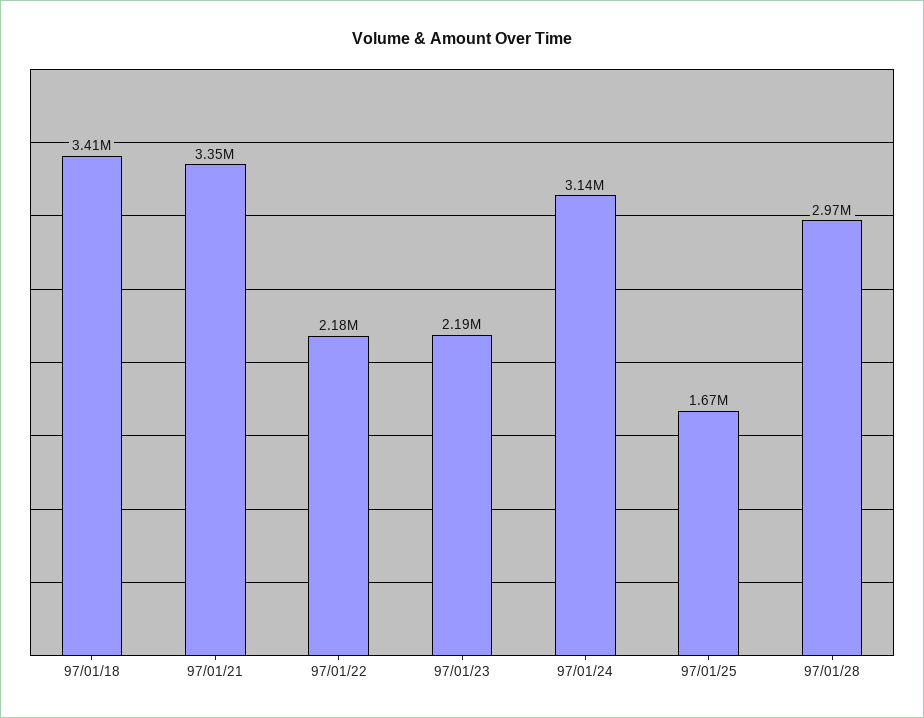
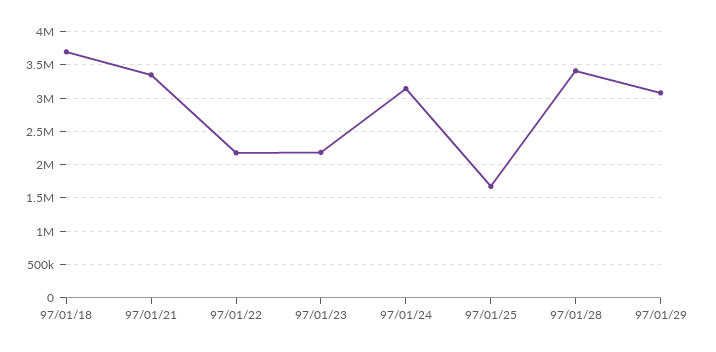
97/01/18: 3410000 -> 3700000
97/01/28: 2970000 -> 3400000
97/01/29: none -> 3100000

